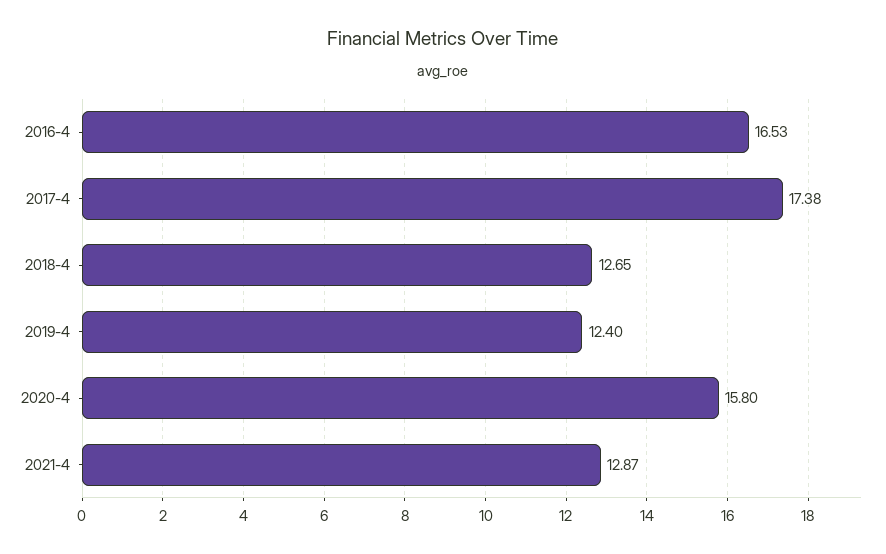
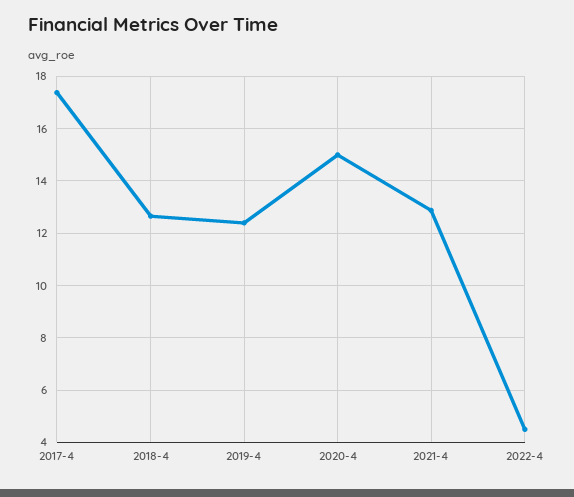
2016-4: 16.53 -> none
2020-4: 15.8 -> 15
2022-4: none -> 4.5

